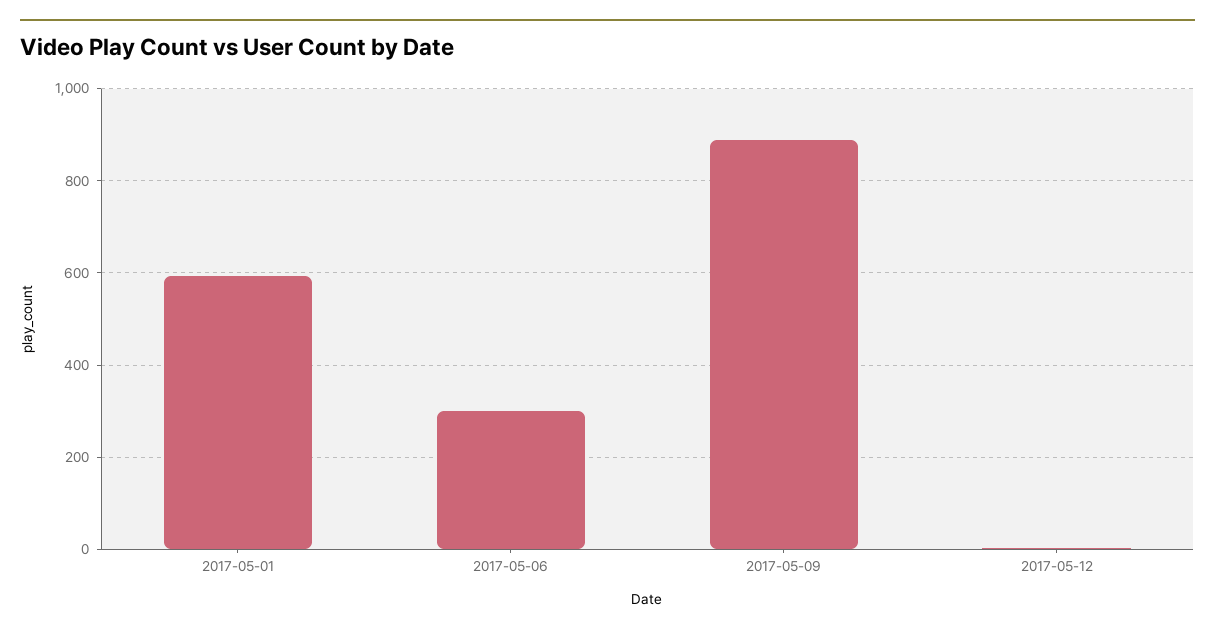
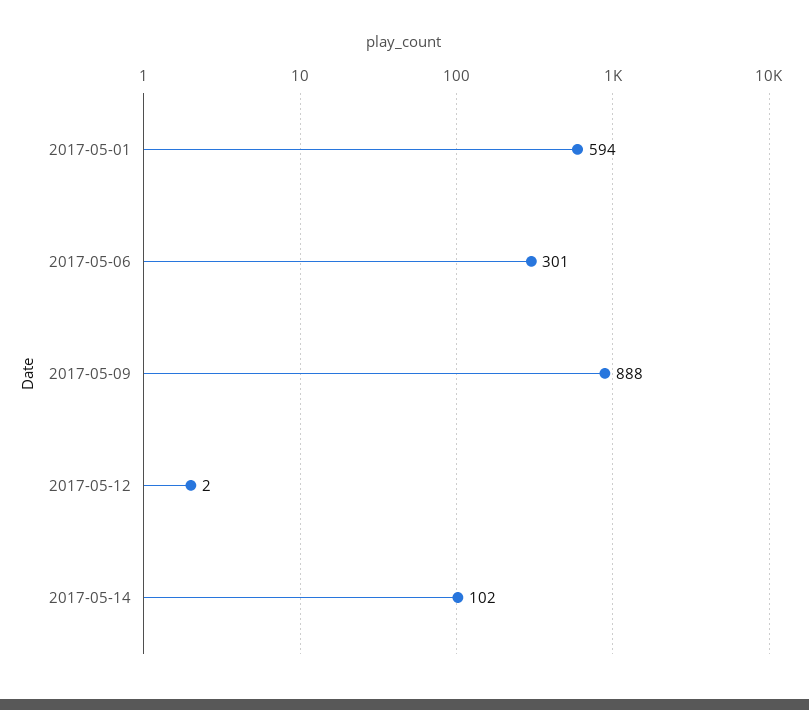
2017-05-14: none -> 102

